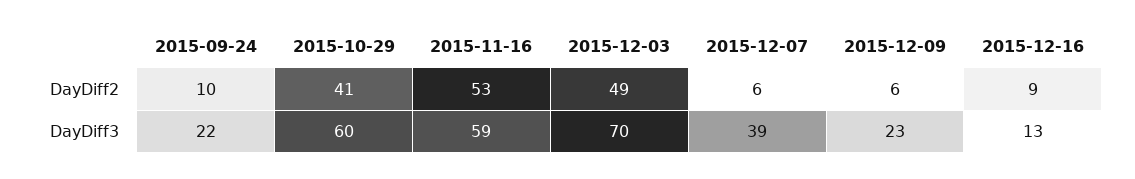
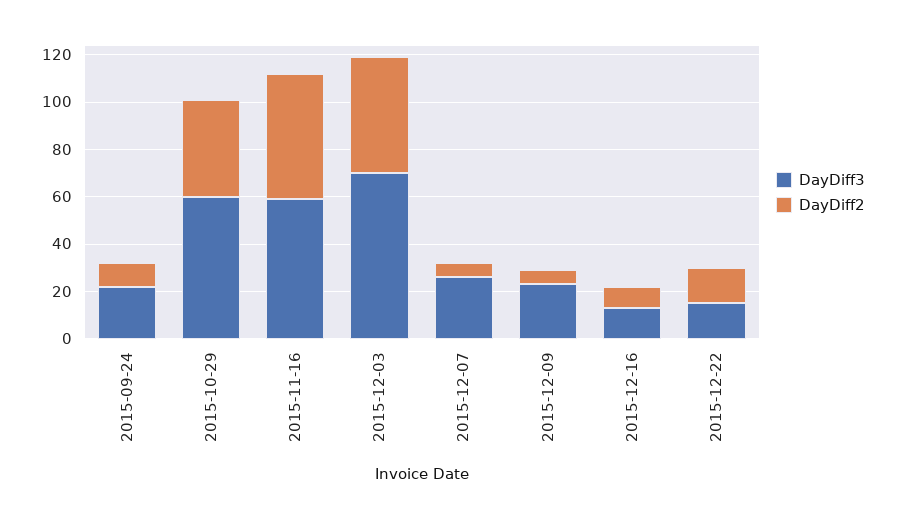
DayDiff3, 2015-12-07: 39 -> 25
DayDiff3, 2015-12-22: none -> 15
DayDiff2, 2015-12-22: none -> 15

